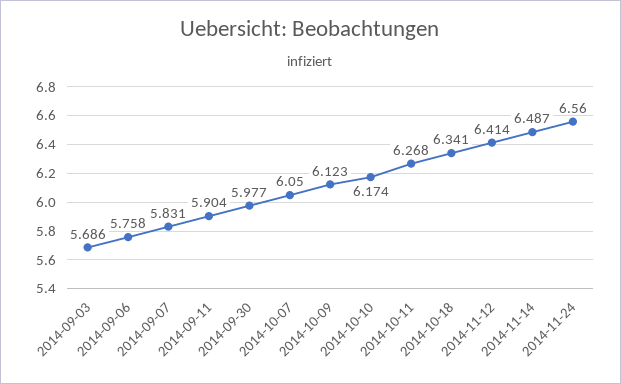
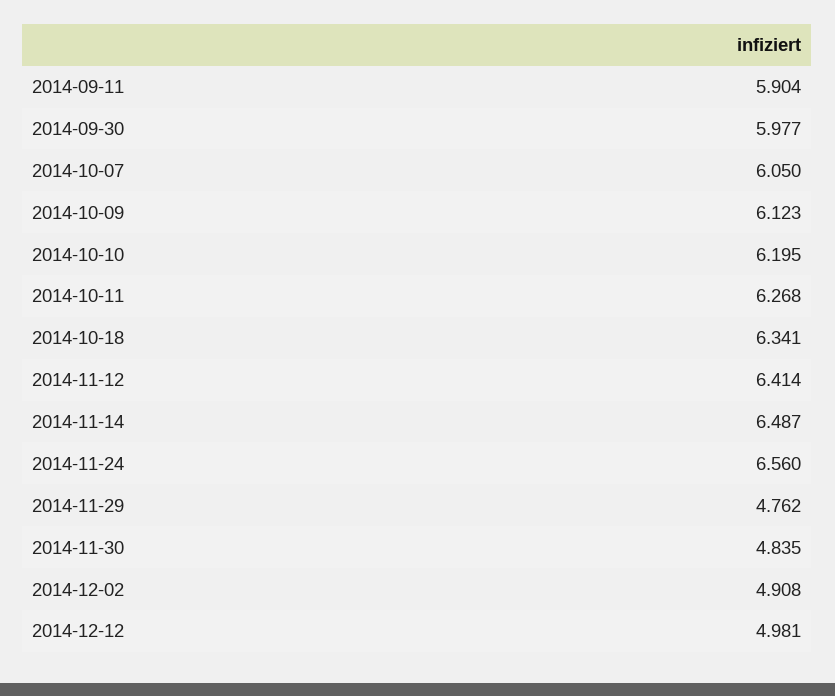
2014-09-03: 5.686 -> none
2014-09-06: 5.758 -> none
2014-09-07: 5.831 -> none
2014-10-10: 6.174 -> 6.195
2014-11-29: none -> 4.762
2014-11-30: none -> 4.835
2014-12-02: none -> 4.908
2014-12-12: none -> 4.981

